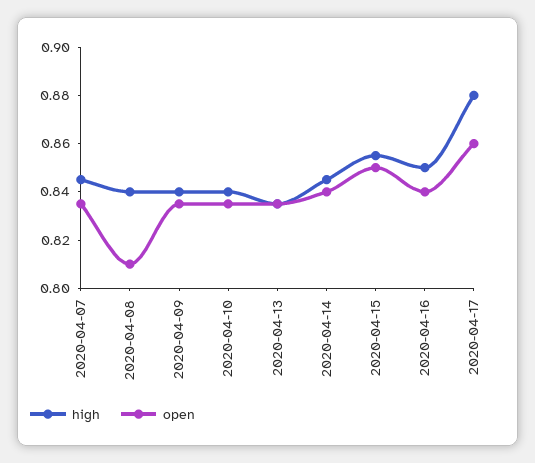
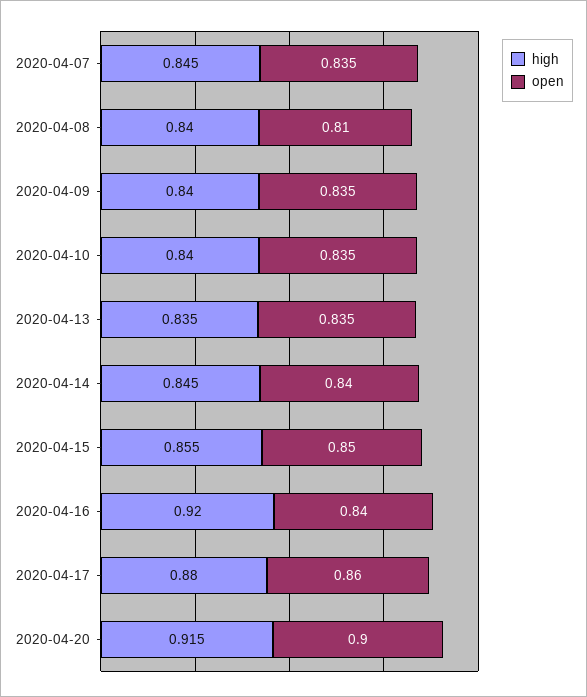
high, 2020-04-16: 0.85 -> 0.92
high, 2020-04-20: none -> 0.915
open, 2020-04-20: none -> 0.9

